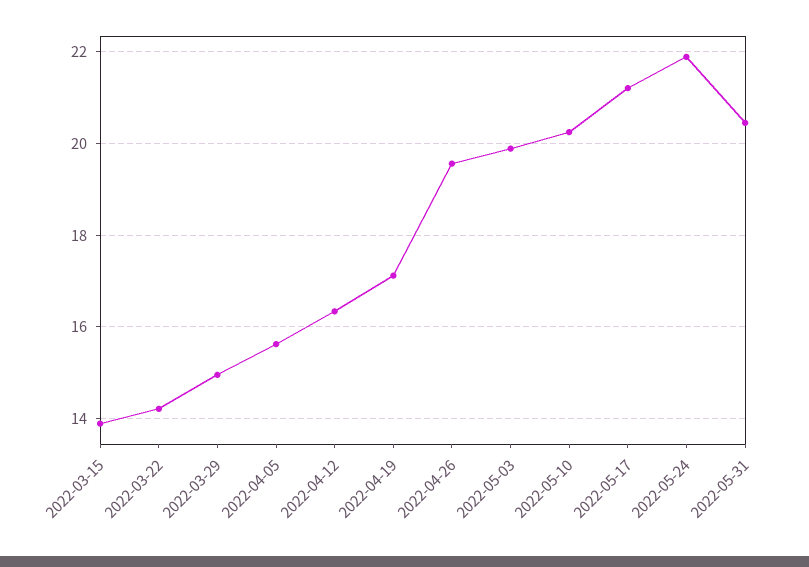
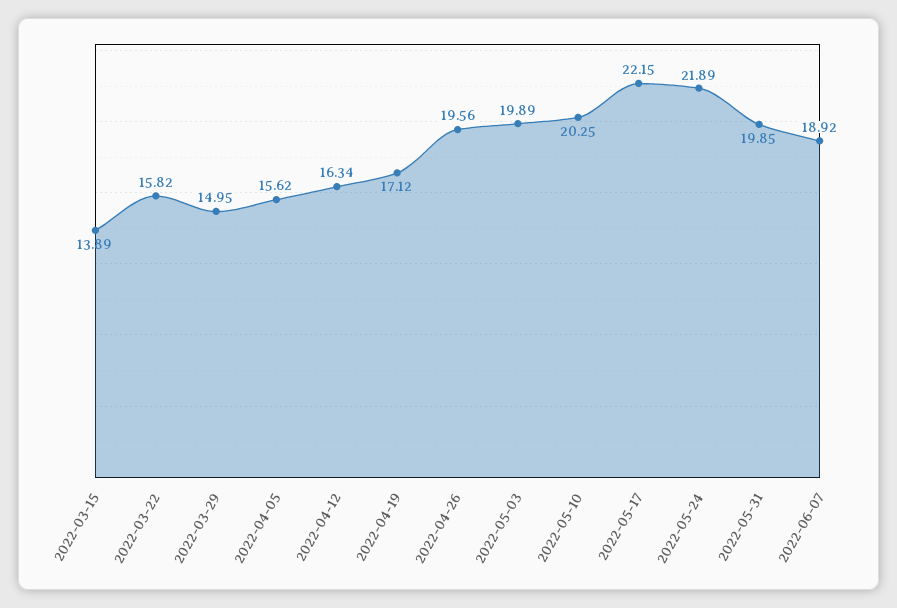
2022-03-22: 14.2 -> 15.82
2022-05-17: 21.2 -> 22.15
2022-05-31: 20.4 -> 19.85
2022-06-07: none -> 18.92

